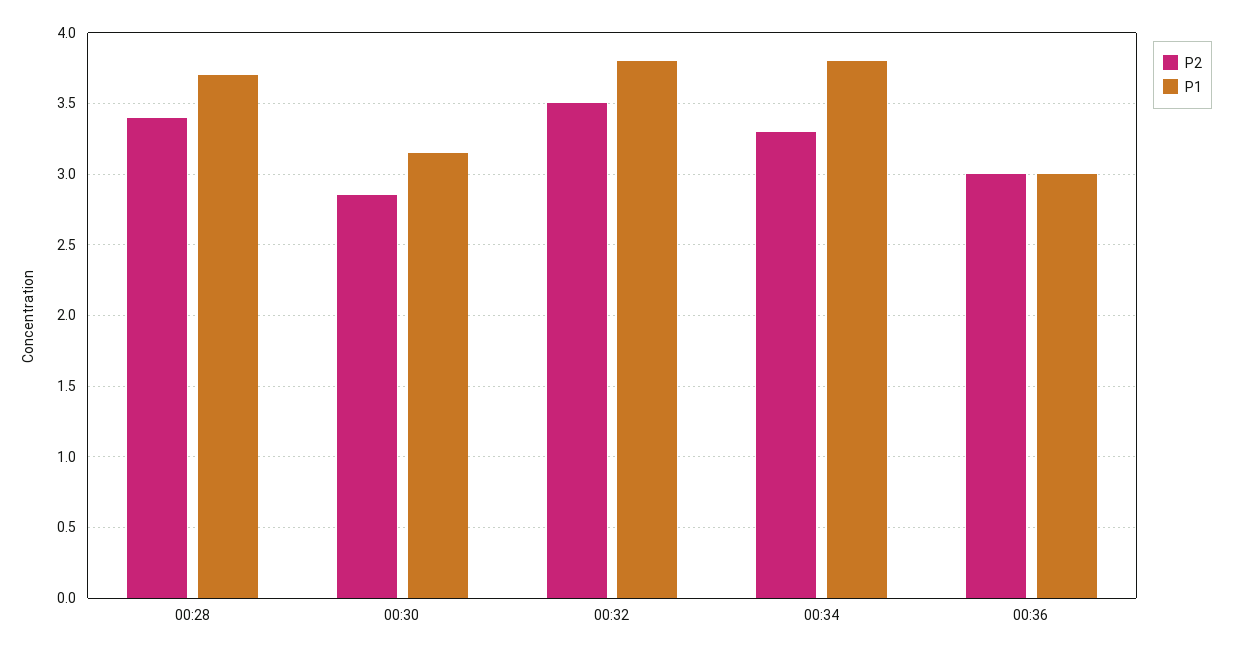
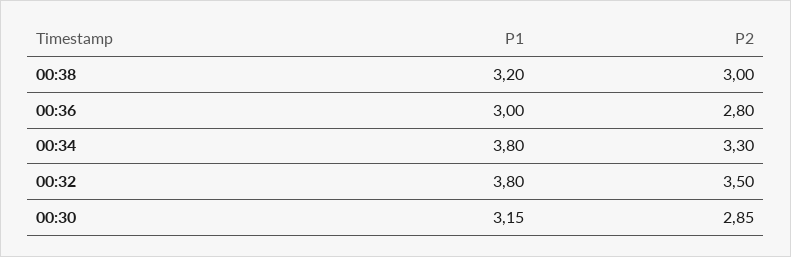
P2, 00:28: 3.4 -> none
P1, 00:28: 3.7 -> none
P2, 00:36: 3 -> 2.8
P1, 00:38: none -> 3.2
P2, 00:38: none -> 3

